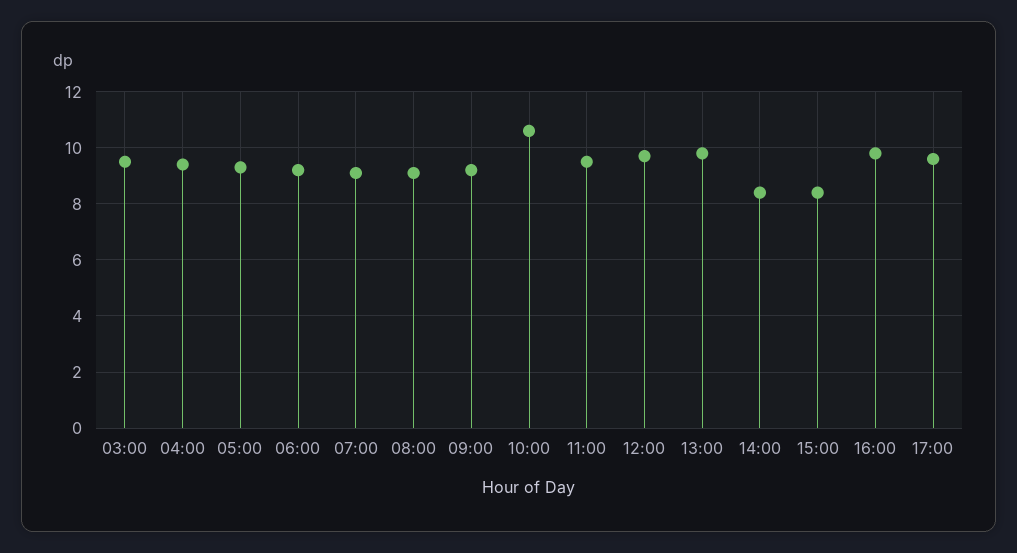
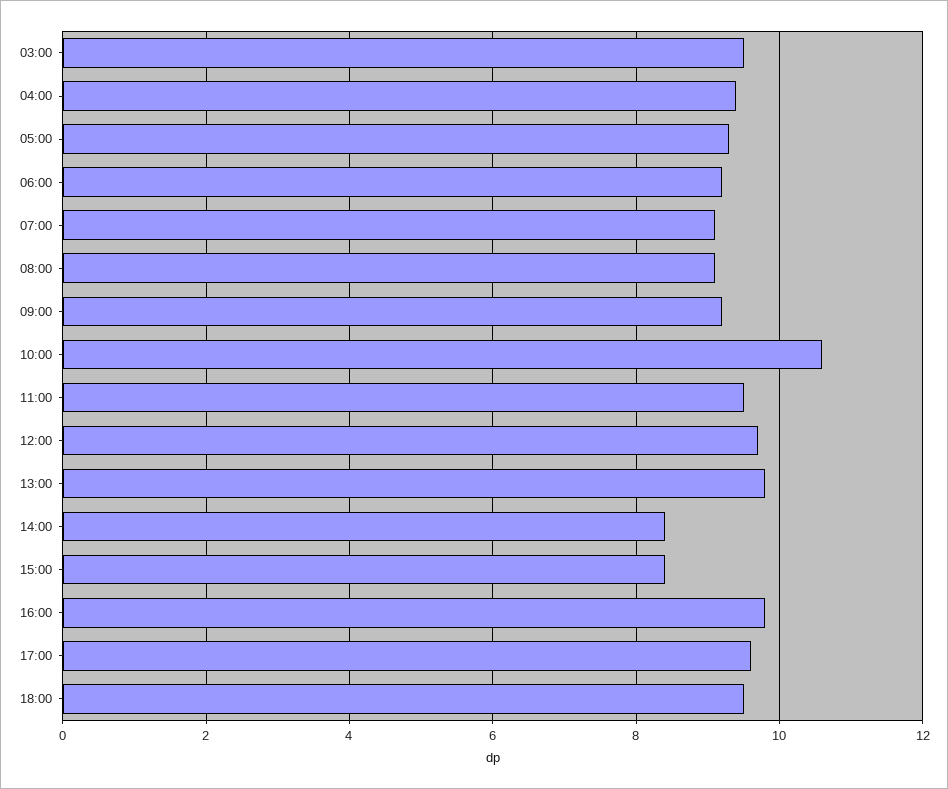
18:00: none -> 9.5

